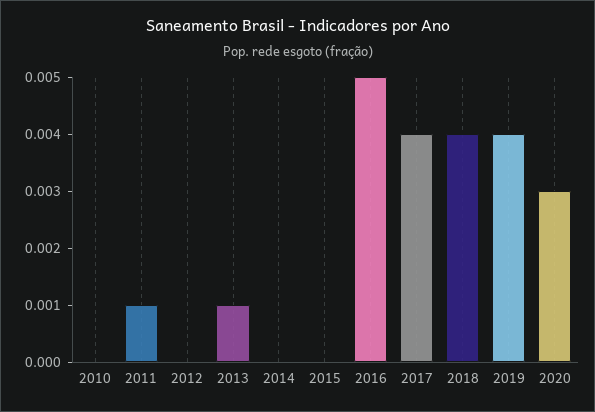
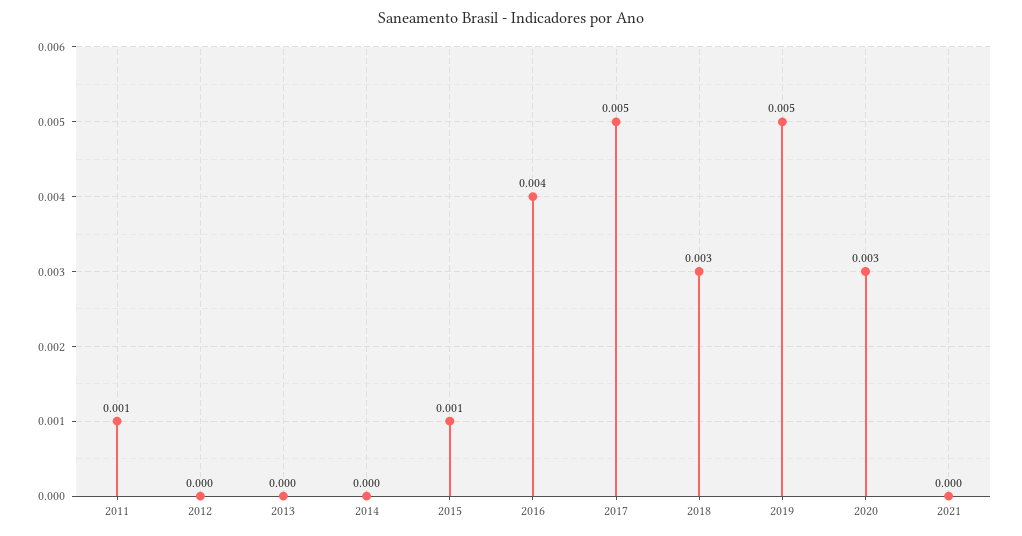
2010: 0 -> none
2013: 0.001 -> 0
2015: 0 -> 0.001
2016: 0.005 -> 0.004
2017: 0.004 -> 0.005
2018: 0.004 -> 0.003
2019: 0.004 -> 0.005
2021: none -> 0

